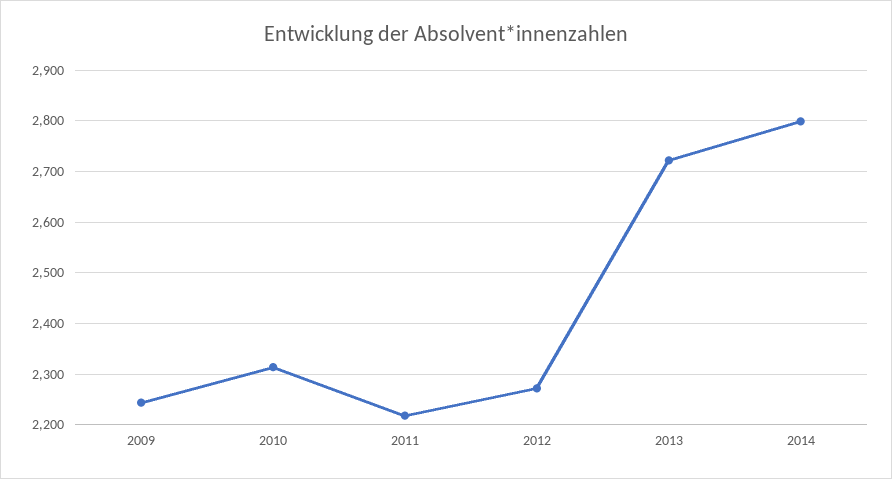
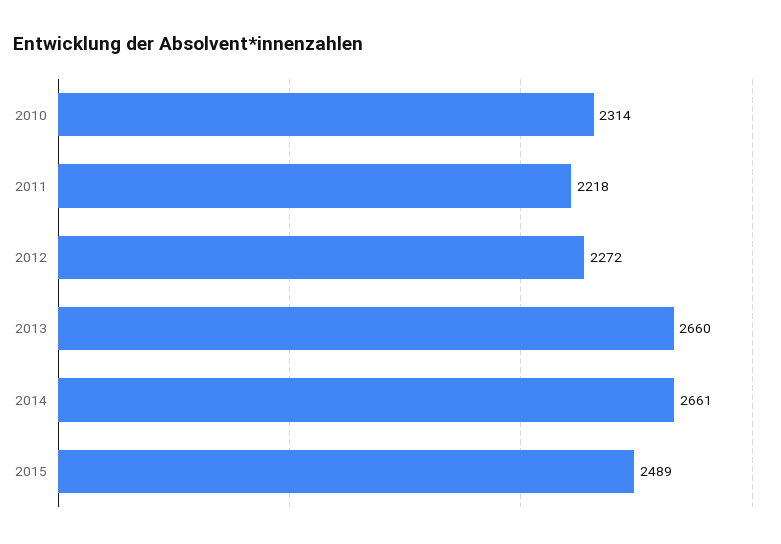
2009: 2240 -> none
2013: 2720 -> 2660
2014: 2800 -> 2661
2015: none -> 2489

